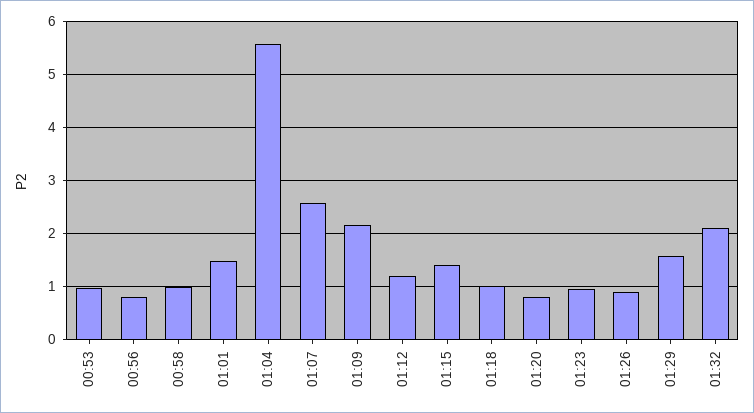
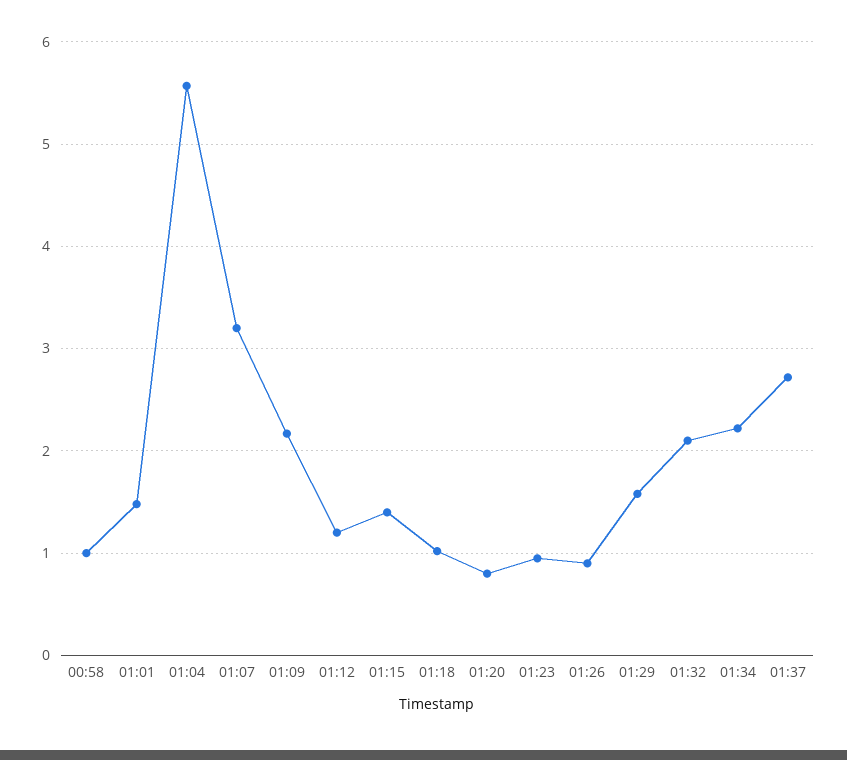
00:53: 1 -> none
00:56: 0.8 -> none
01:07: 2.6 -> 3.2
01:34: none -> 2.2
01:37: none -> 2.7

